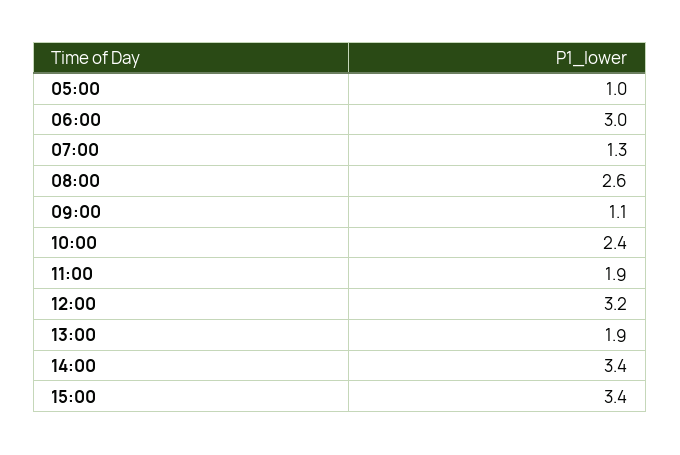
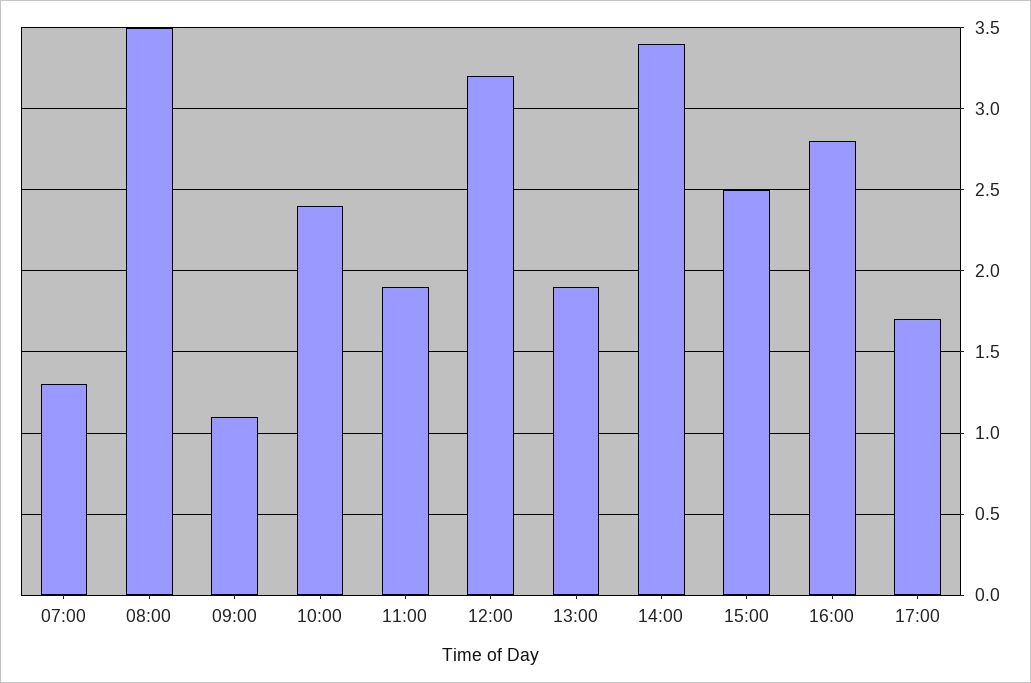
05:00: 1 -> none
06:00: 3 -> none
08:00: 2.6 -> 3.5
15:00: 3.4 -> 2.5
16:00: none -> 2.8
17:00: none -> 1.7

